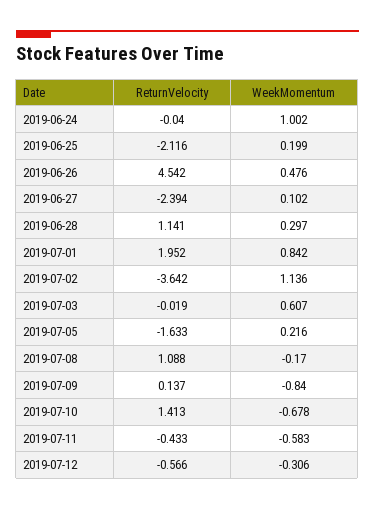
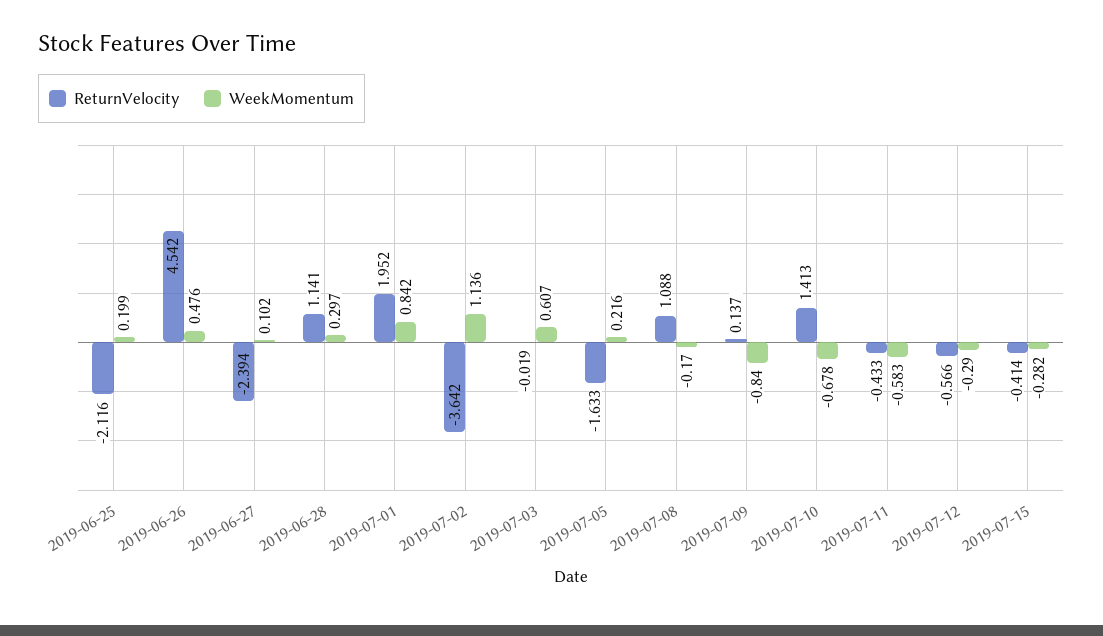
ReturnVelocity, 2019-06-24: -0.04 -> none
WeekMomentum, 2019-06-24: 1.002 -> none
WeekMomentum, 2019-07-12: -0.306 -> -0.29
ReturnVelocity, 2019-07-15: none -> -0.414
WeekMomentum, 2019-07-15: none -> -0.282

